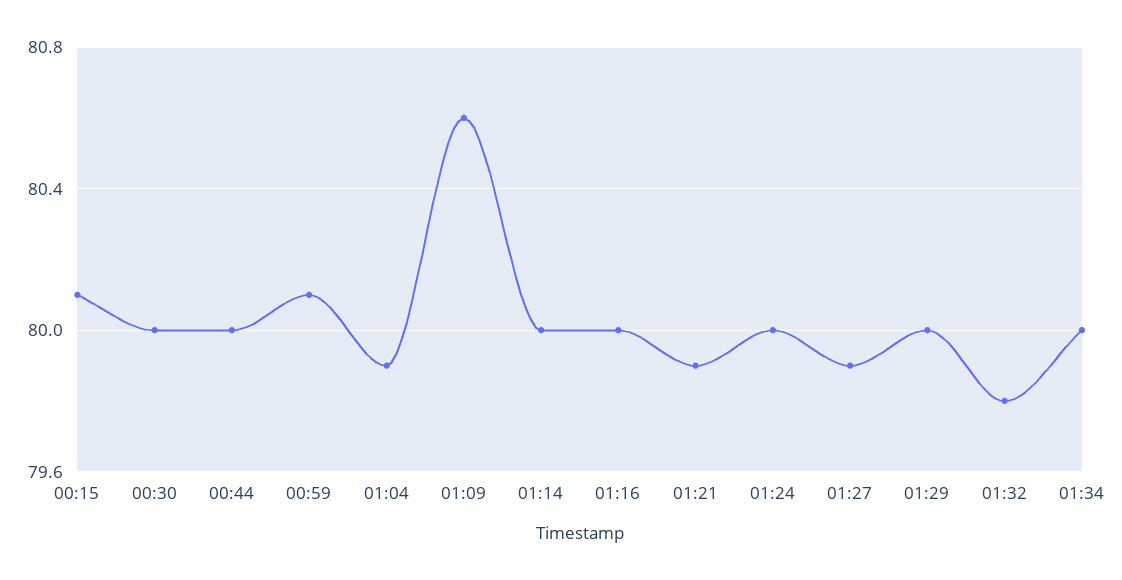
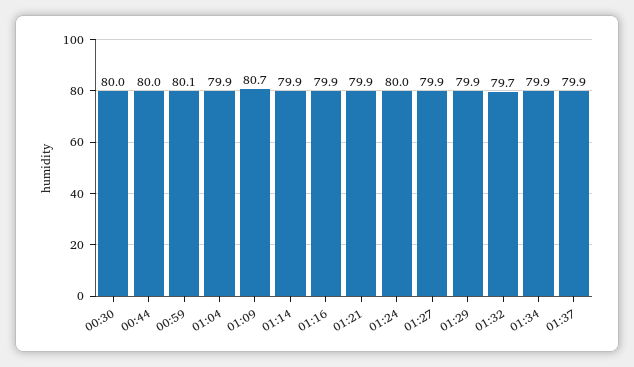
00:15: 80.1 -> none
01:09: 80.6 -> 80.7
01:14: 80 -> 79.9
01:16: 80 -> 79.9
01:29: 80 -> 79.9
01:32: 79.8 -> 79.7
01:34: 80 -> 79.9
01:37: none -> 79.9

